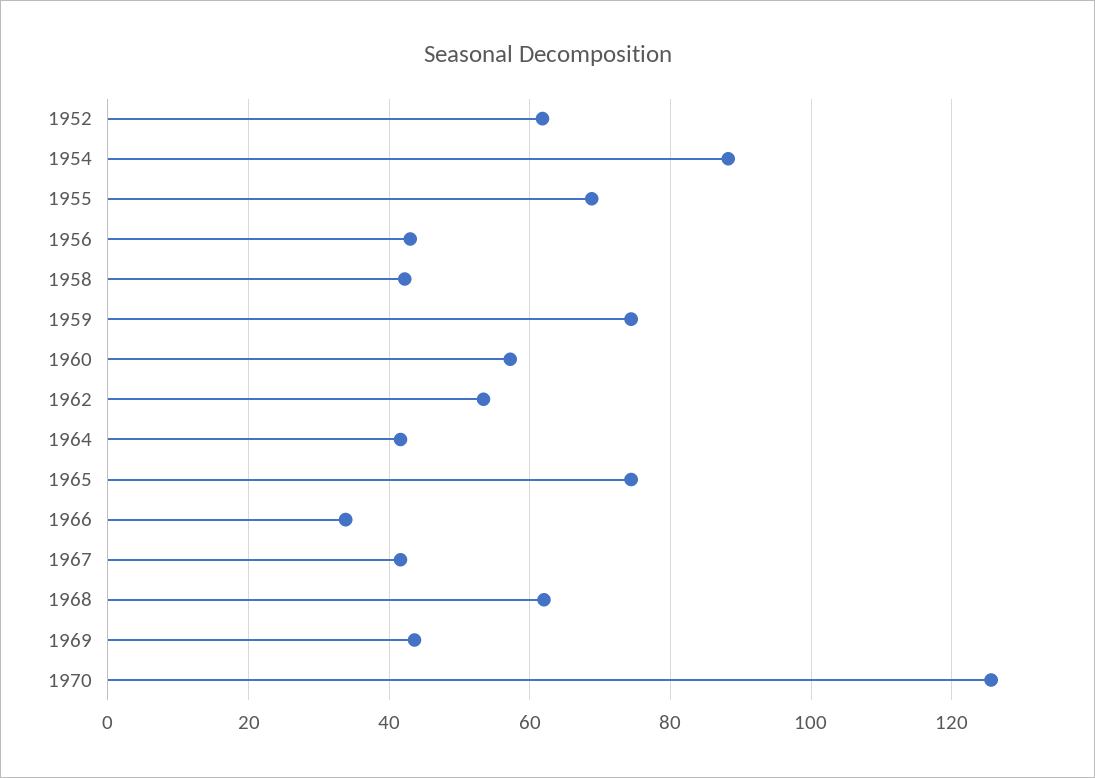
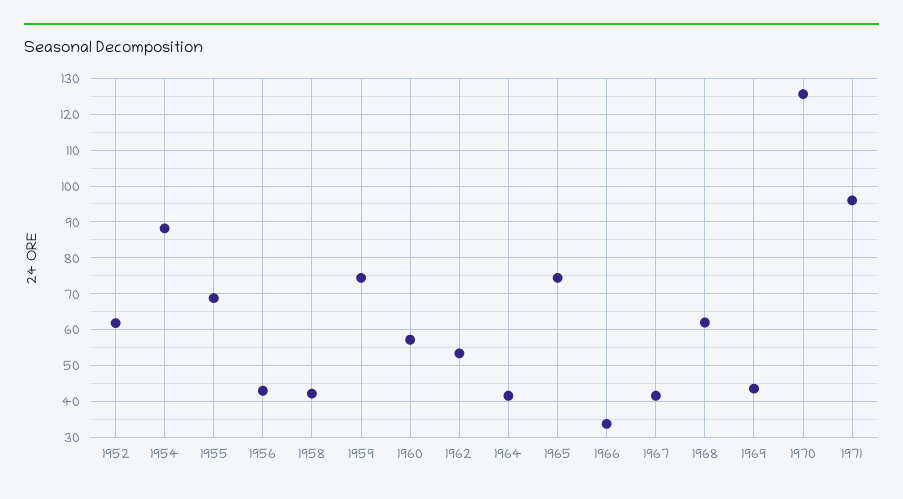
1971: none -> 96

